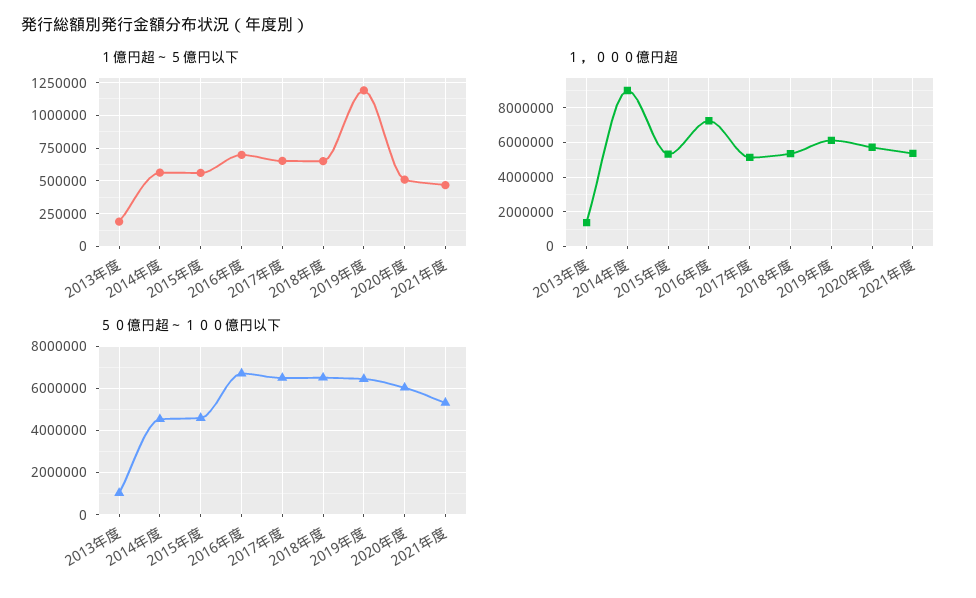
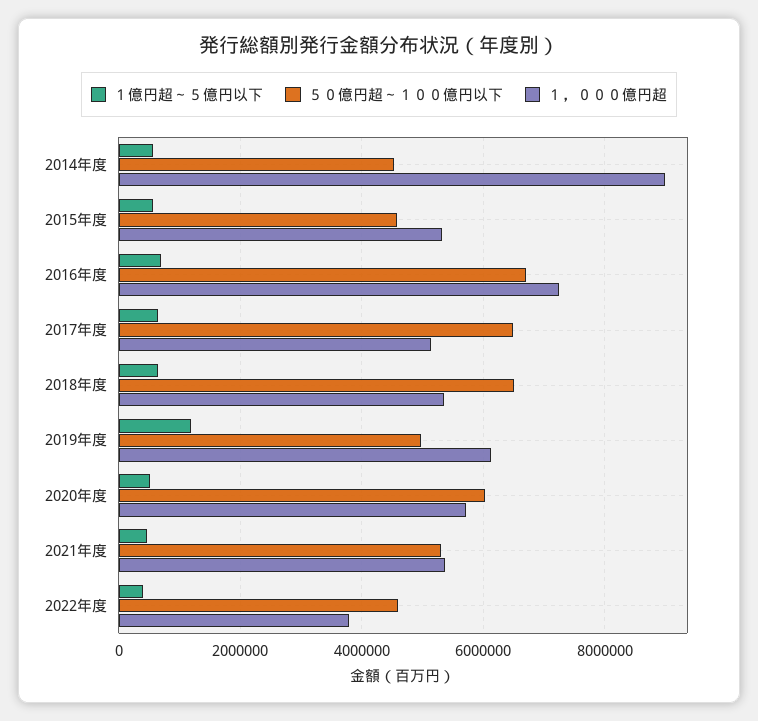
１億円超～５億円以下, 2013年度: 200000 -> none
１，０００億円超, 2013年度: 1500000 -> none
５０億円超～１００億円以下, 2013年度: 1000000 -> none
５０億円超～１００億円以下, 2019年度: 6500000 -> 5000000
１億円超～５億円以下, 2022年度: none -> 400000
５０億円超～１００億円以下, 2022年度: none -> 4600000
１，０００億円超, 2022年度: none -> 3800000

